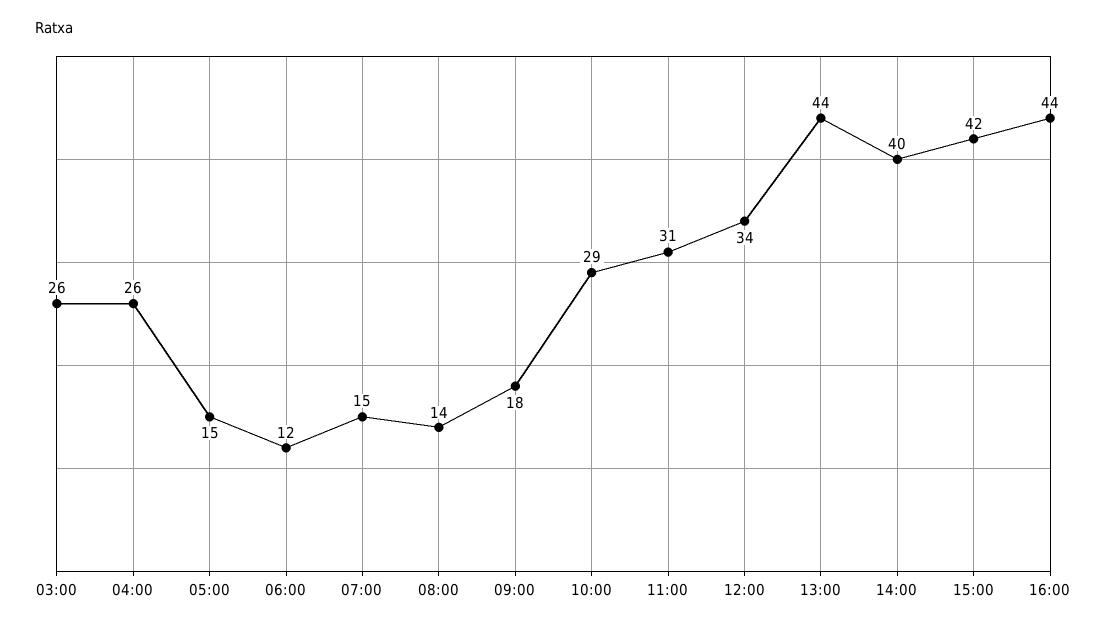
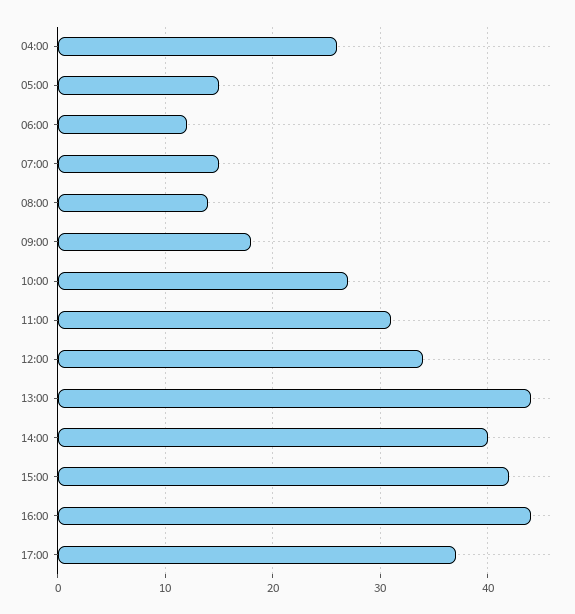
03:00: 26 -> none
10:00: 29 -> 27
17:00: none -> 37

